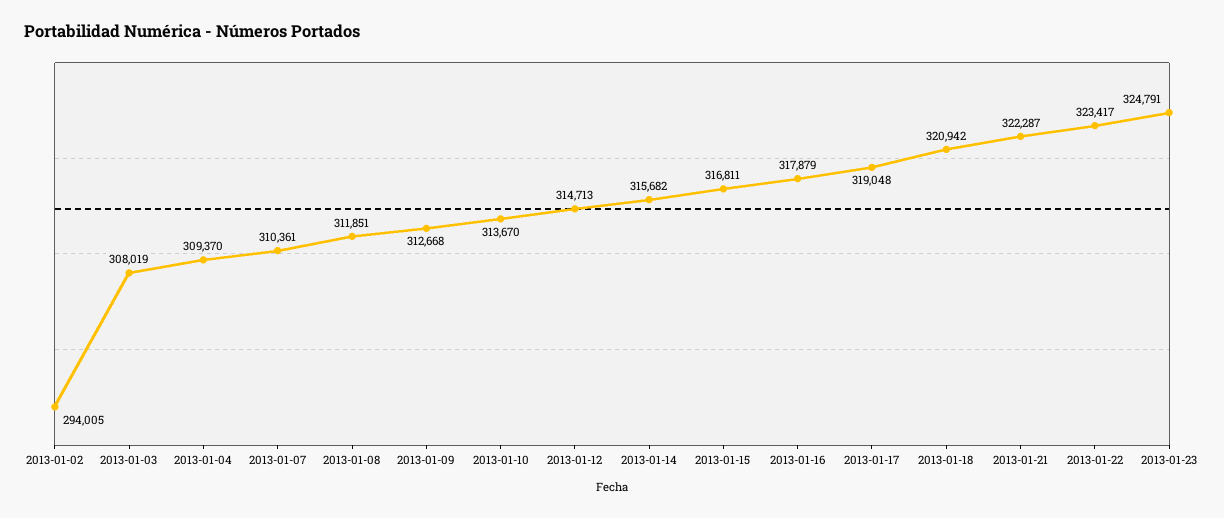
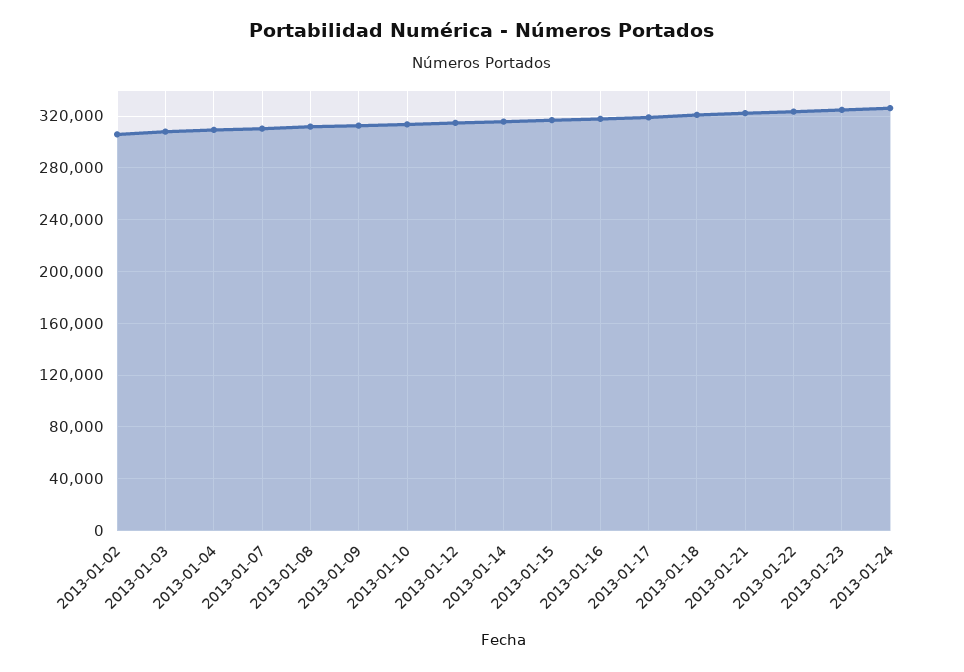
2013-01-02: 294005 -> 305000
2013-01-24: none -> 325000

